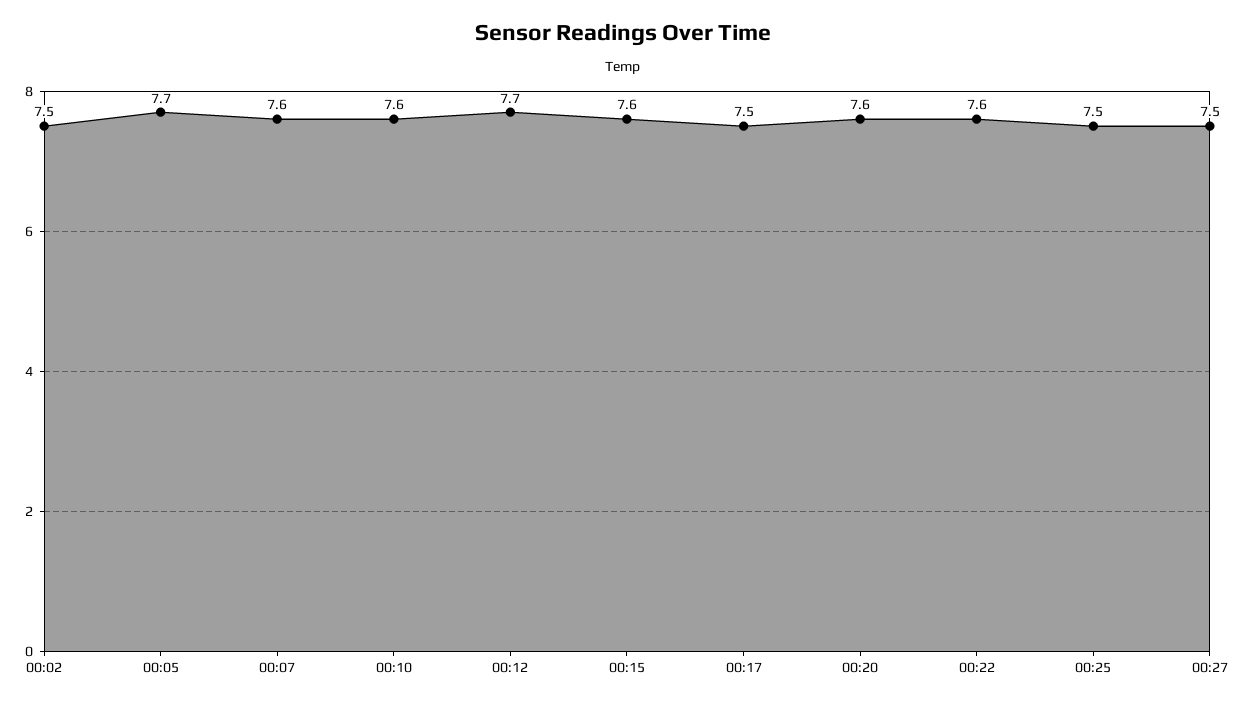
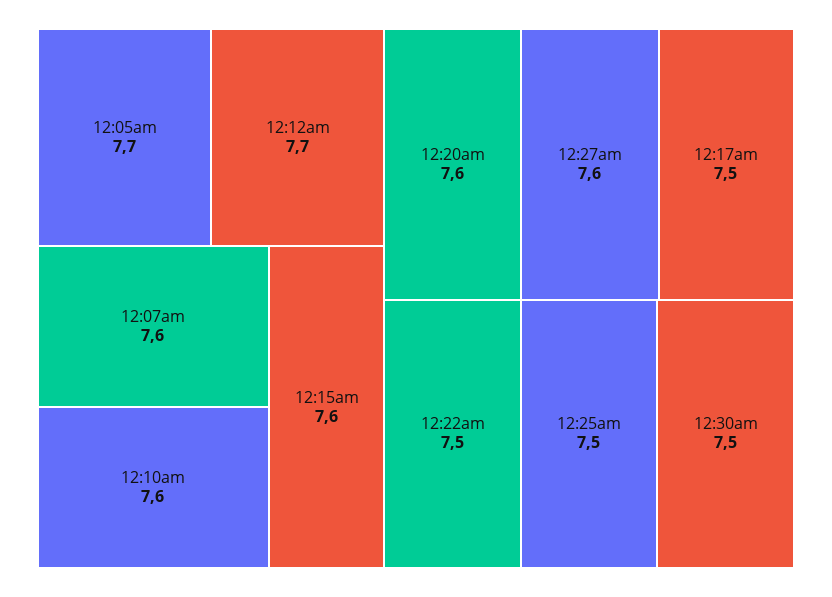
00:02: 7.5 -> none
00:22: 7.6 -> 7.5
00:27: 7.5 -> 7.6
12:30am: none -> 7.5

